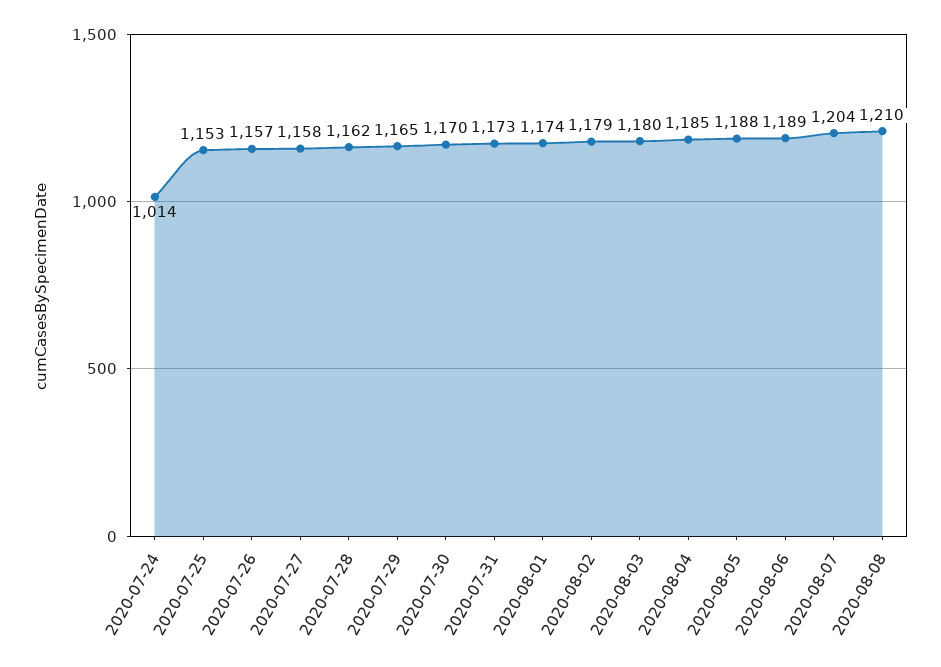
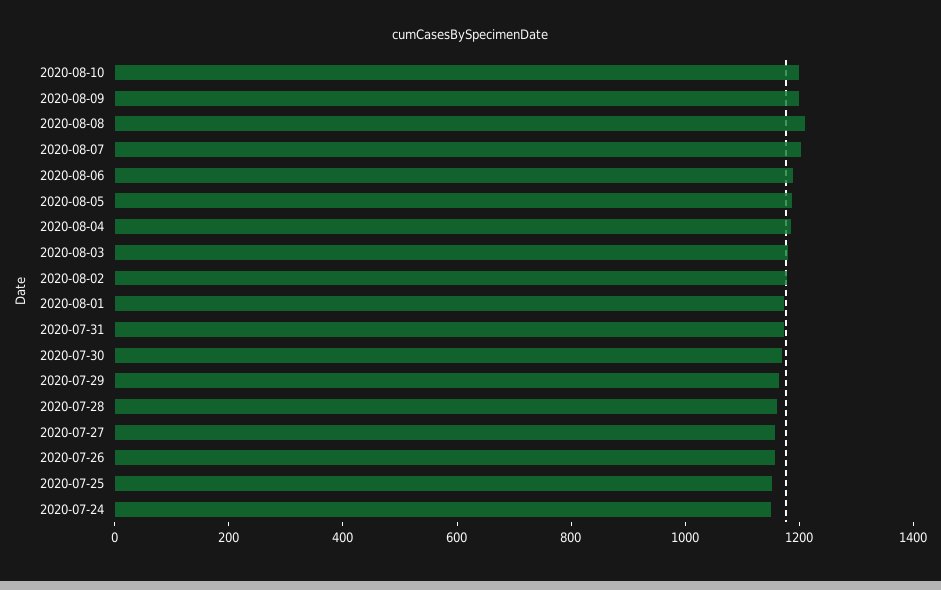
2020-07-24: 1014 -> 1150
2020-08-10: none -> 1200
2020-08-09: none -> 1200

